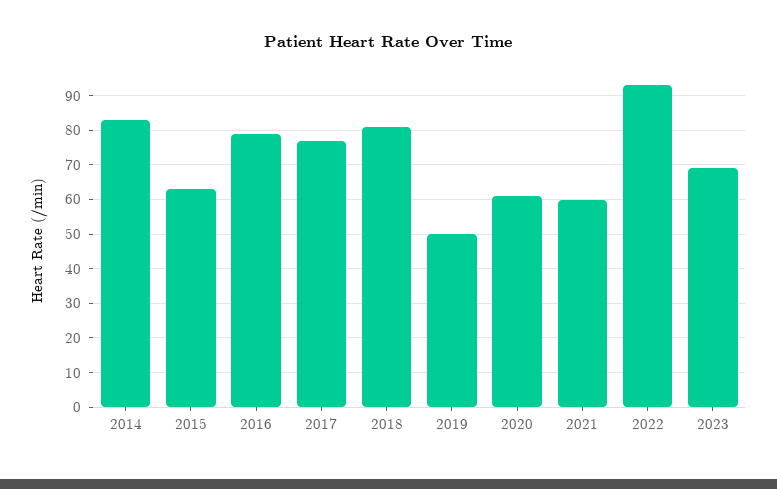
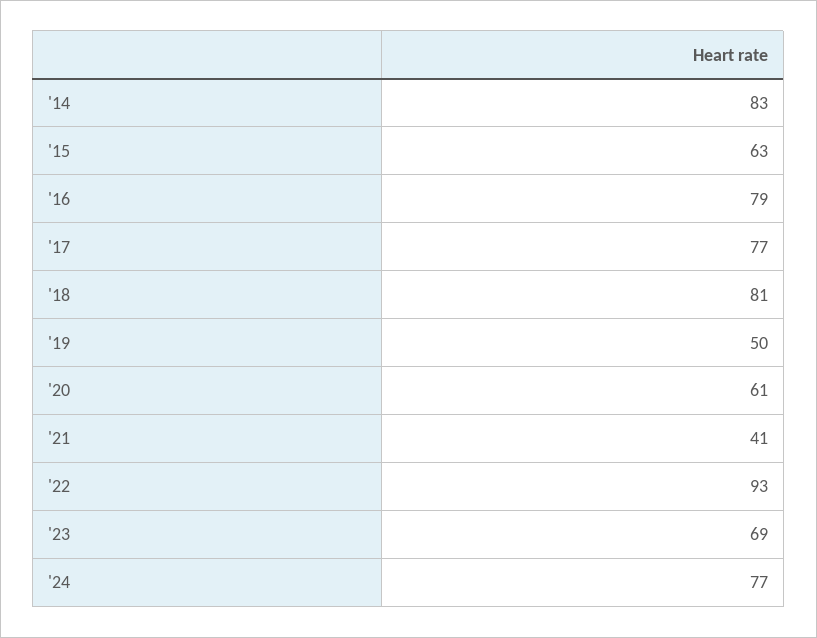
2021: 60 -> 41
'24: none -> 77

